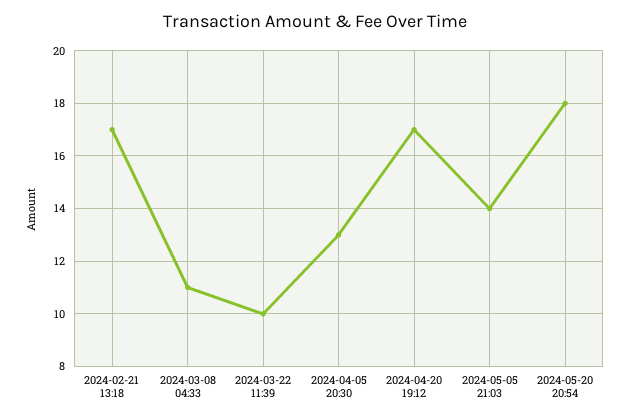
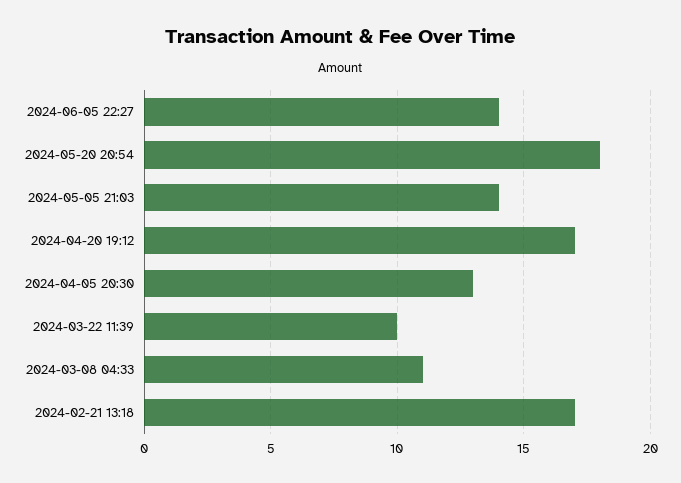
2024-06-05 22:27: none -> 14

